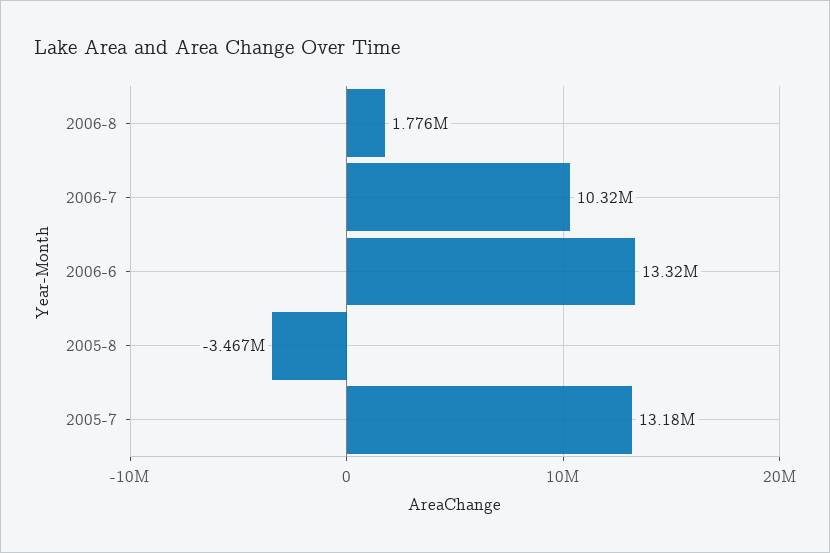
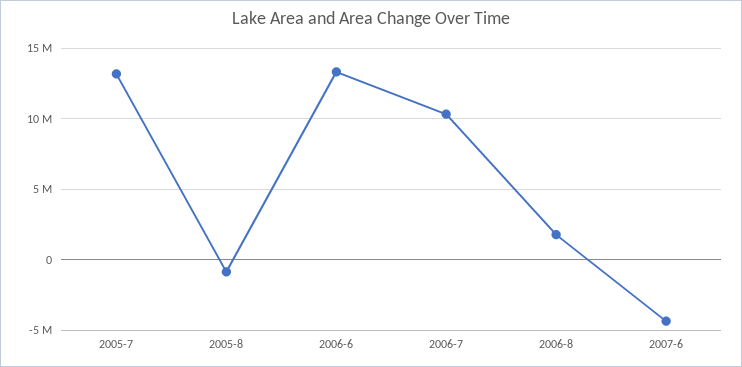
2005-8: -3467000 -> -1000000
2007-6: none -> -4500000

